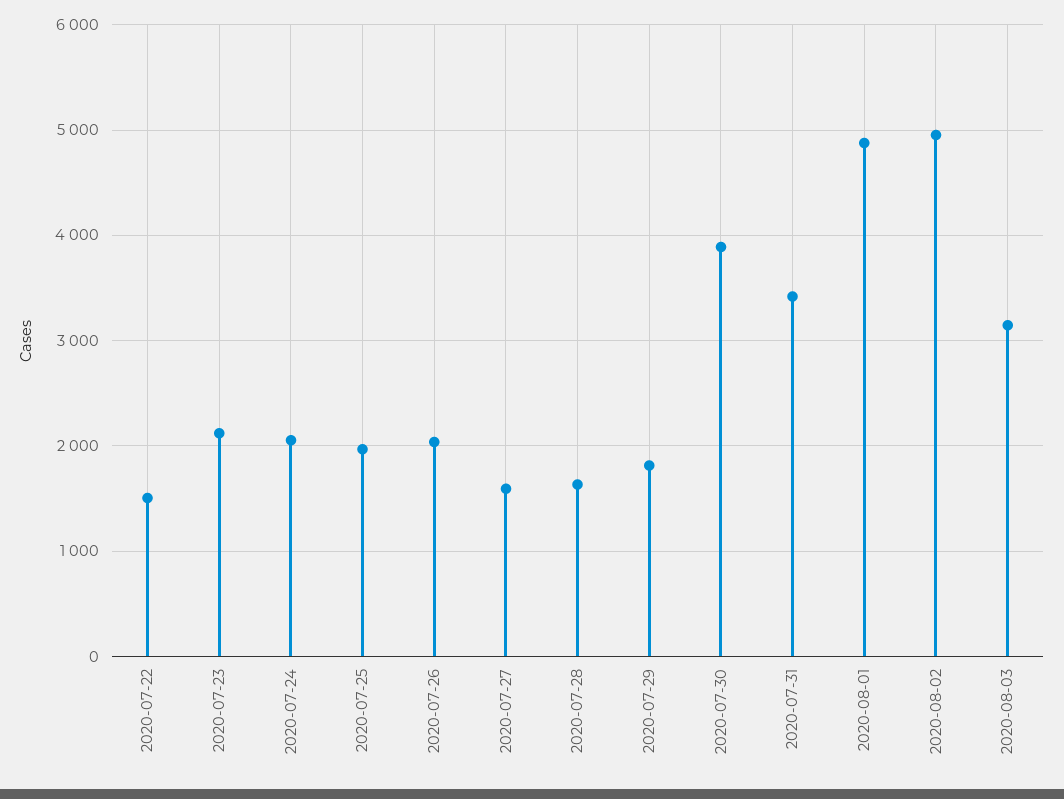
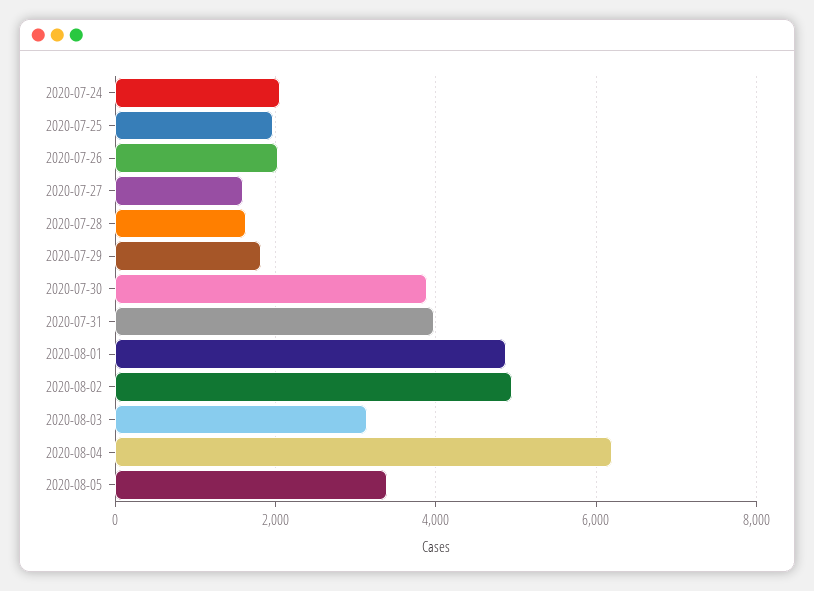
2020-07-22: 1500 -> none
2020-07-23: 2100 -> none
2020-07-31: 3400 -> 4000
2020-08-04: none -> 6200
2020-08-05: none -> 3400

